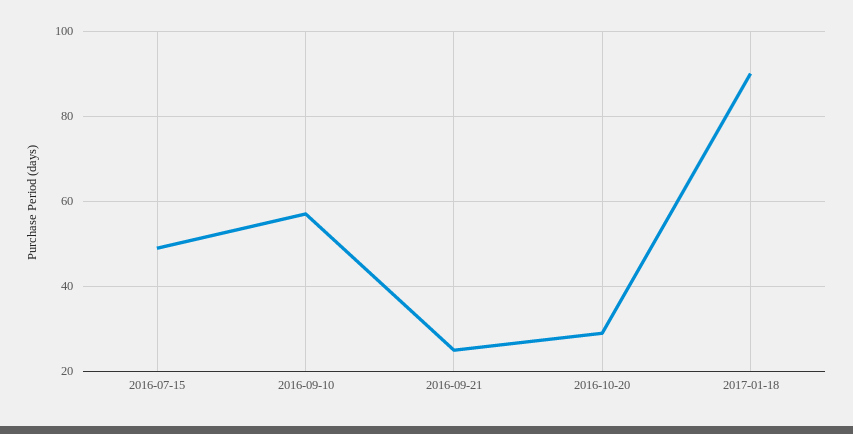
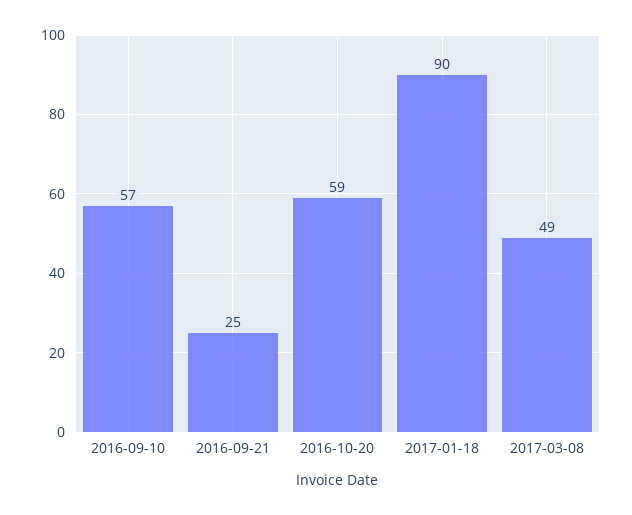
2016-07-15: 50 -> none
2016-10-20: 30 -> 59
2017-03-08: none -> 49

